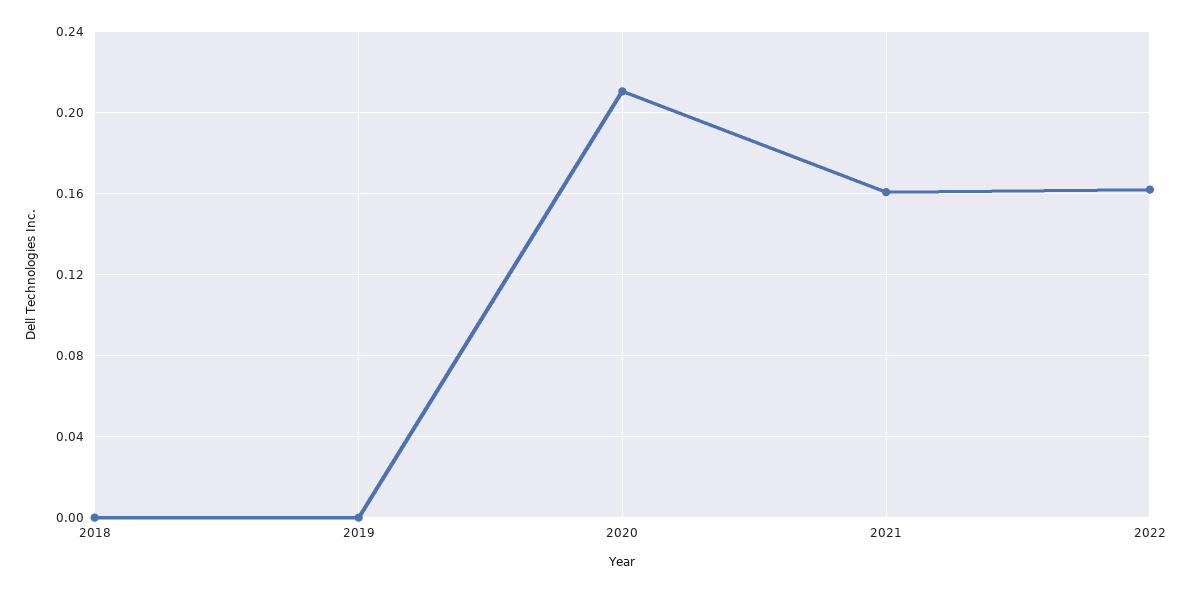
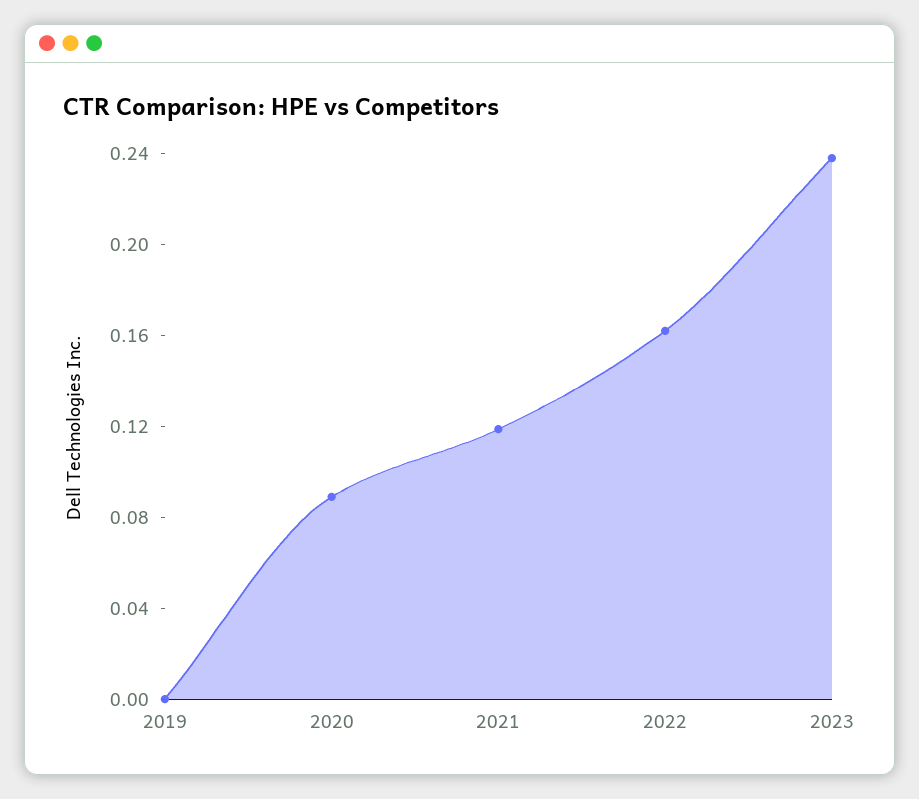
2018: 0 -> none
2020: 0.21 -> 0.09
2021: 0.16 -> 0.12
2023: none -> 0.24

